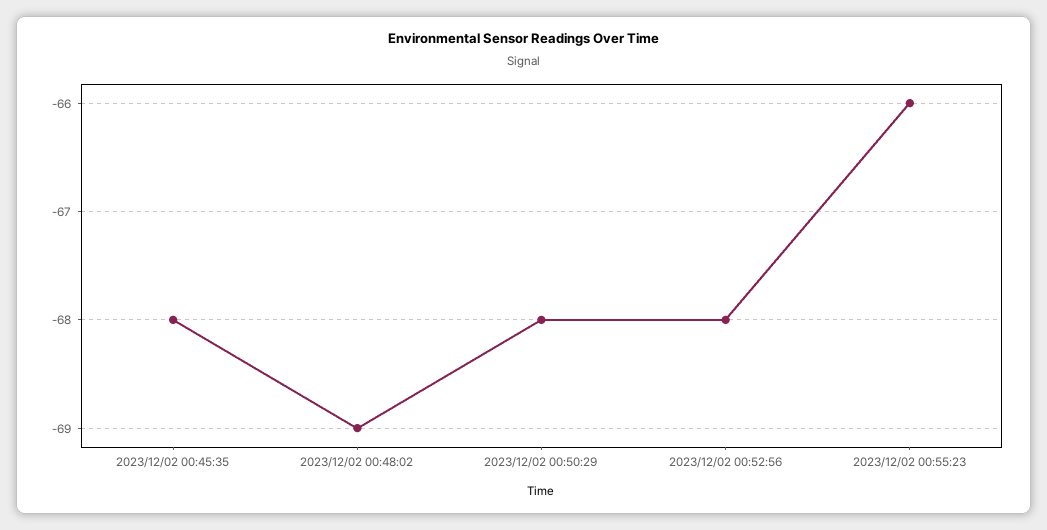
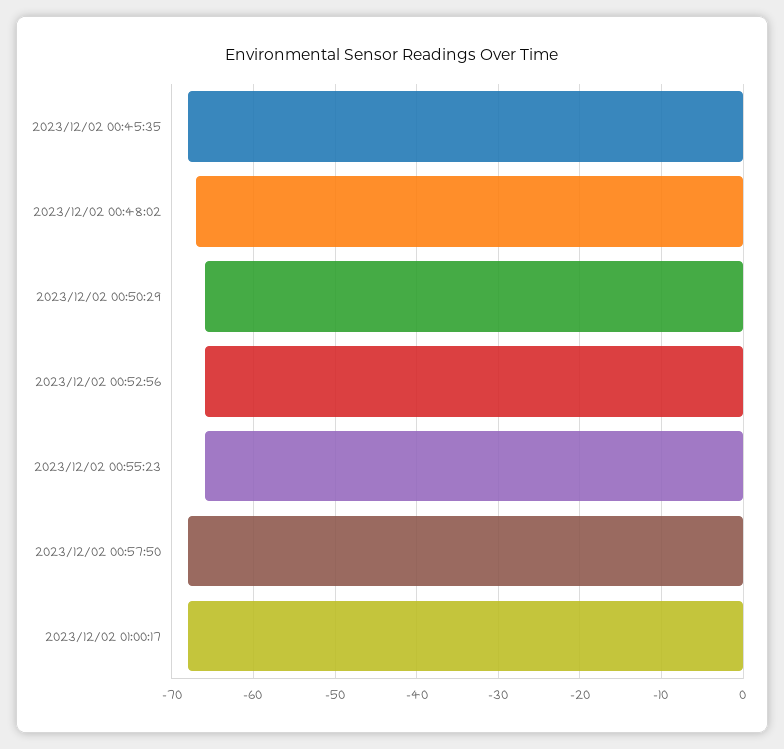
2023/12/02 00:48:02: -69 -> -67
2023/12/02 00:50:29: -68 -> -66
2023/12/02 00:52:56: -68 -> -66
2023/12/02 00:57:50: none -> -68
2023/12/02 01:00:17: none -> -68

